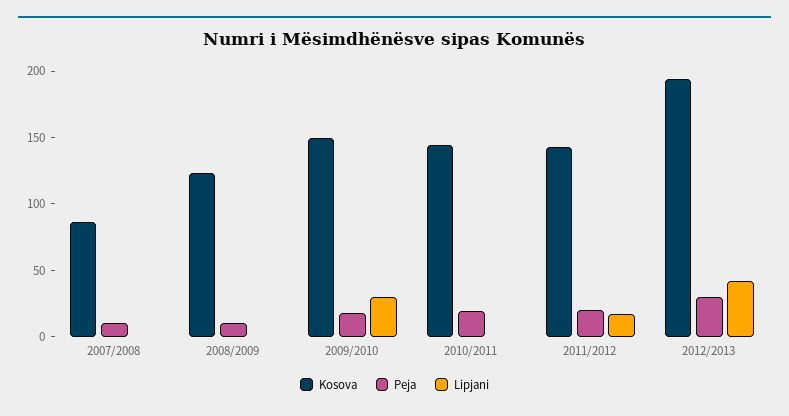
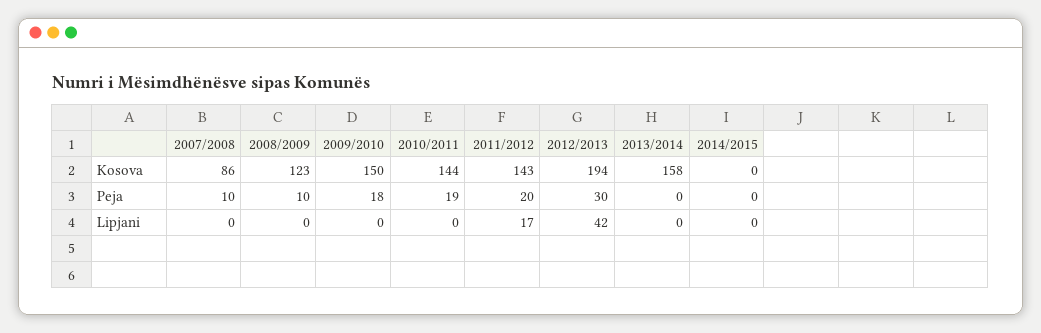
Lipjani, 2009/2010: 30 -> 0
Kosova, 2013/2014: none -> 158
Kosova, 2014/2015: none -> 0
Peja, 2013/2014: none -> 0
Peja, 2014/2015: none -> 0
Lipjani, 2013/2014: none -> 0
Lipjani, 2014/2015: none -> 0

